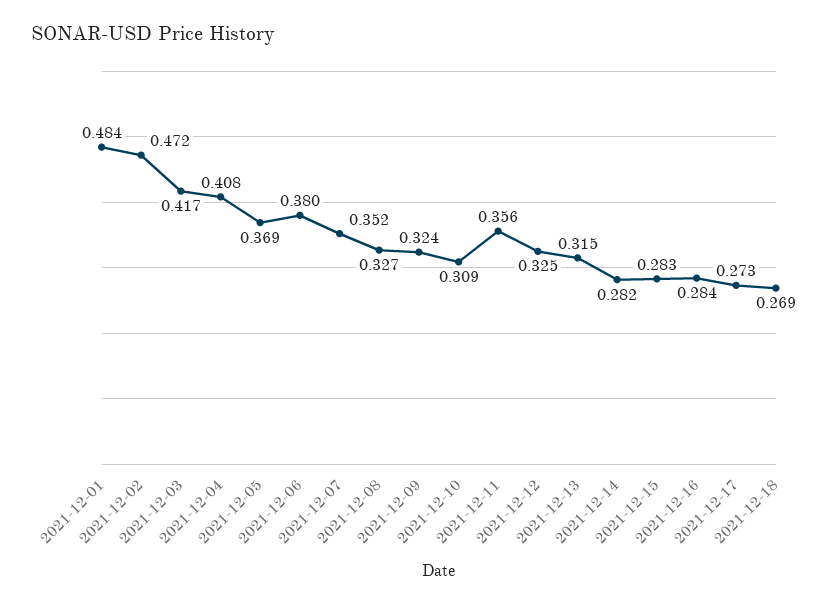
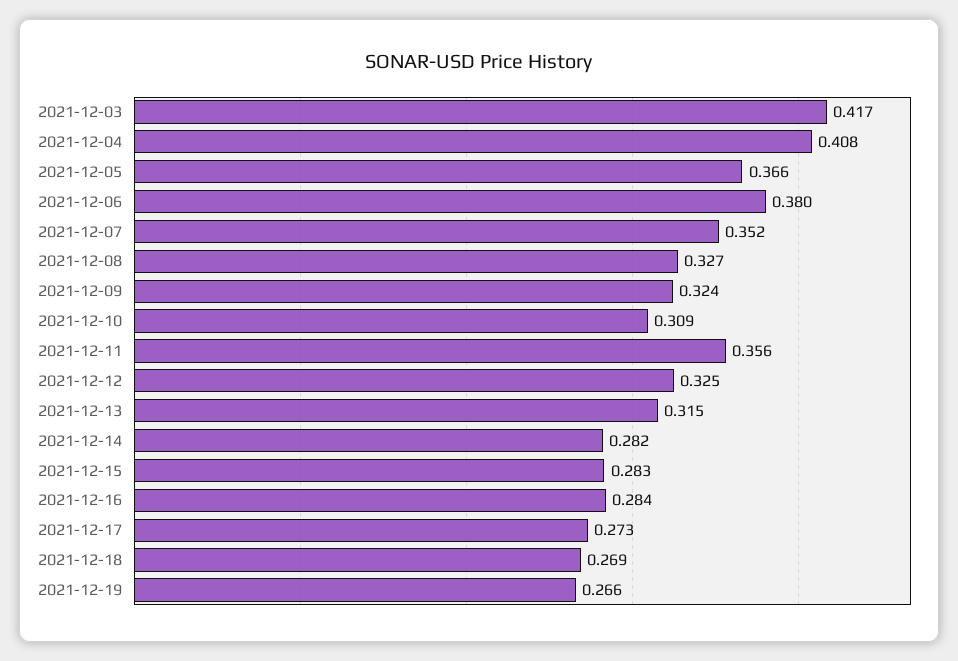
2021-12-01: 0.484 -> none
2021-12-02: 0.472 -> none
2021-12-05: 0.369 -> 0.366
2021-12-19: none -> 0.266

